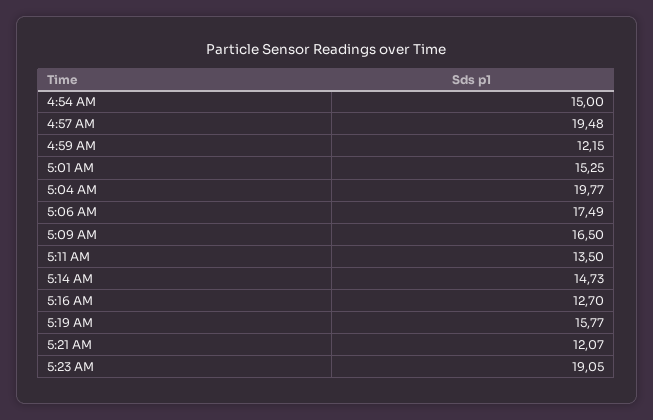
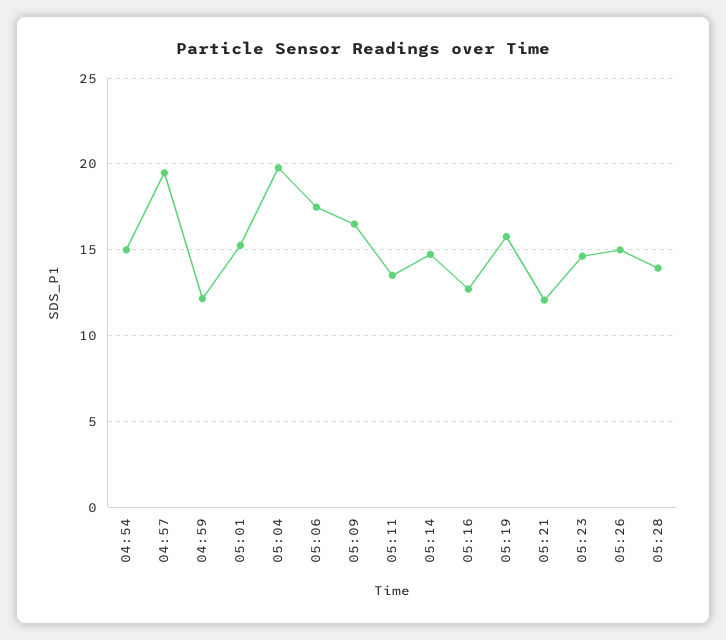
5:23 AM: 19.05 -> 14.5
05:26: none -> 15
05:28: none -> 14

